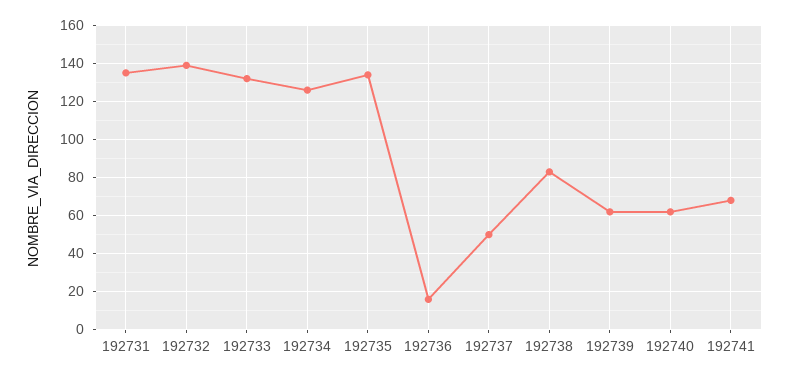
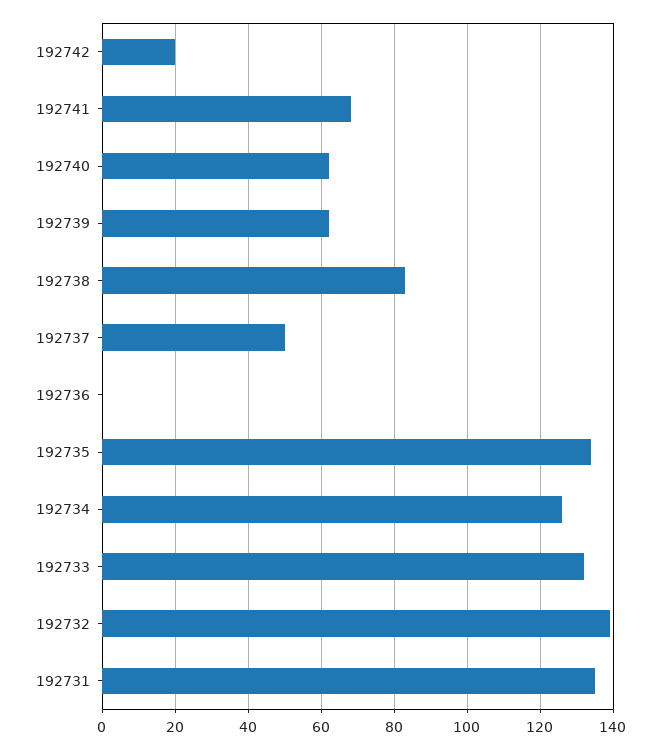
192736: 15 -> 0
192742: none -> 20

